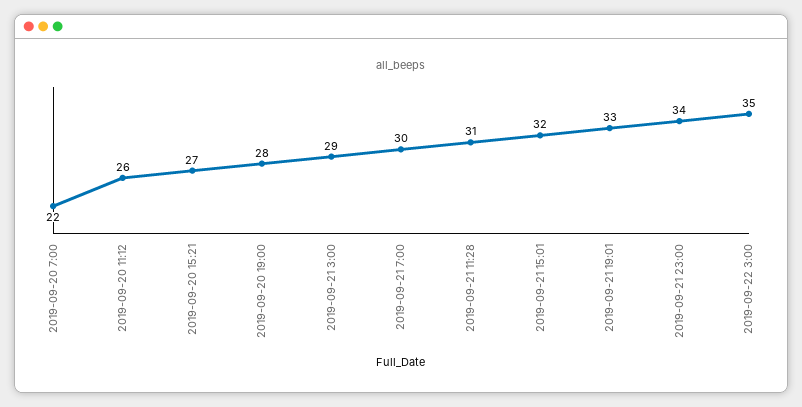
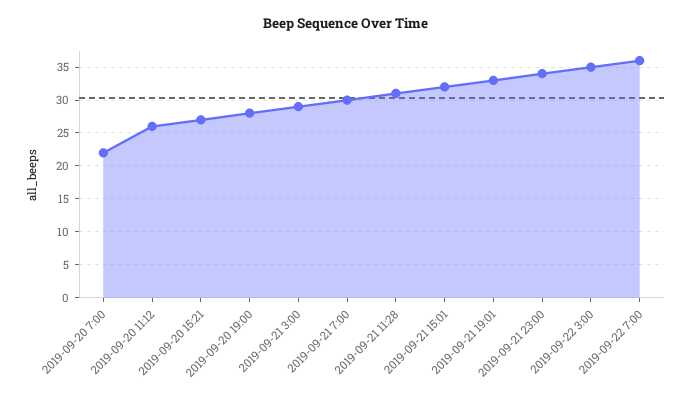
2019-09-22 7:00: none -> 36

